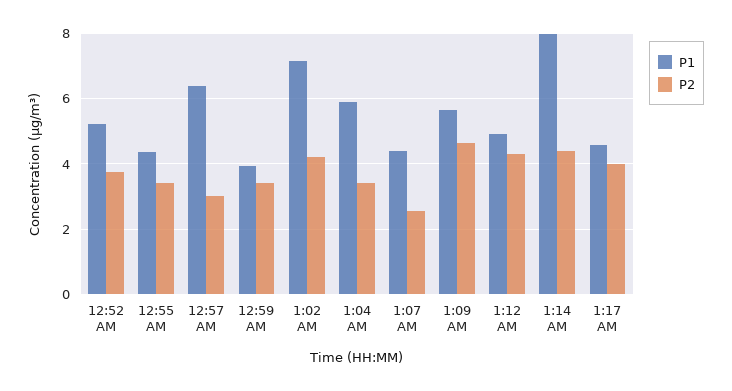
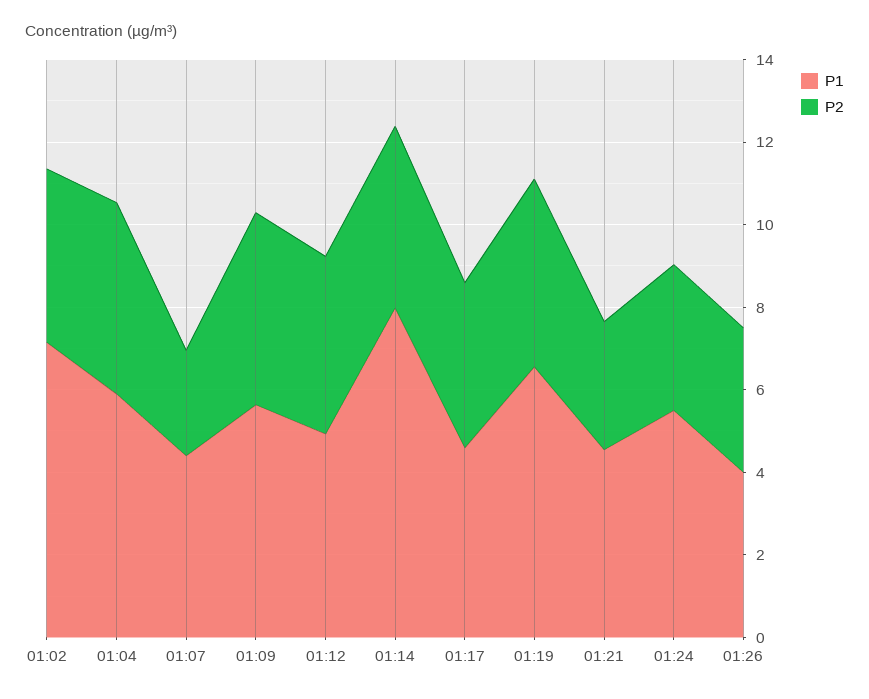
P1, 12:52 AM: 5.2 -> none
P2, 12:52 AM: 3.8 -> none
P1, 12:55 AM: 4.4 -> none
P2, 12:55 AM: 3.4 -> none
P1, 12:57 AM: 6.4 -> none
P2, 12:57 AM: 3 -> none
P1, 12:59 AM: 4 -> none
P2, 12:59 AM: 3.4 -> none
P2, 1:04 AM: 3.4 -> 4.5
P1, 01:19: none -> 6.5
P2, 01:19: none -> 4.5
P1, 01:21: none -> 4.5
P2, 01:21: none -> 3
P1, 01:24: none -> 5.5
P2, 01:24: none -> 3.5
P1, 01:26: none -> 4
P2, 01:26: none -> 3.5

